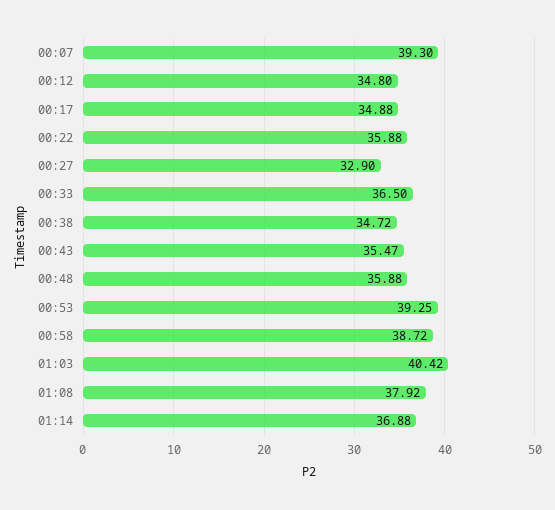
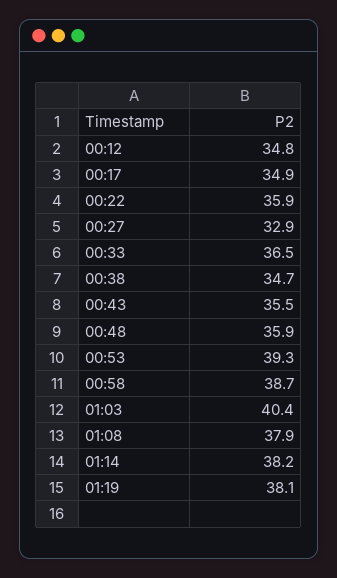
00:07: 39.3 -> none
01:14: 36.88 -> 38.2
01:19: none -> 38.1

